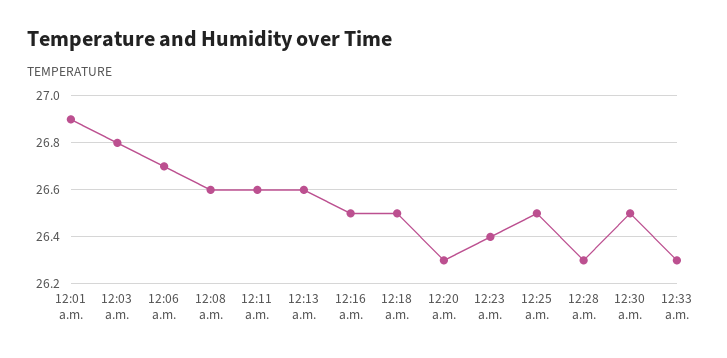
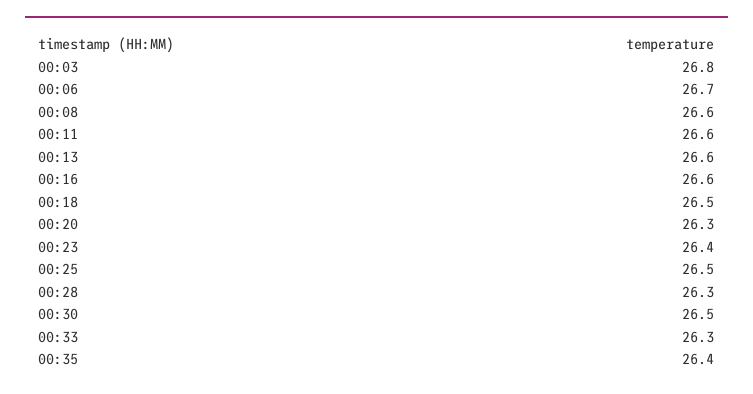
12:01 a.m.: 26.9 -> none
12:16 a.m.: 26.5 -> 26.6
00:35: none -> 26.4

